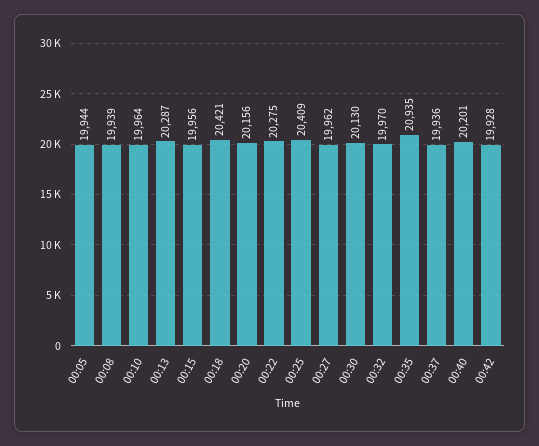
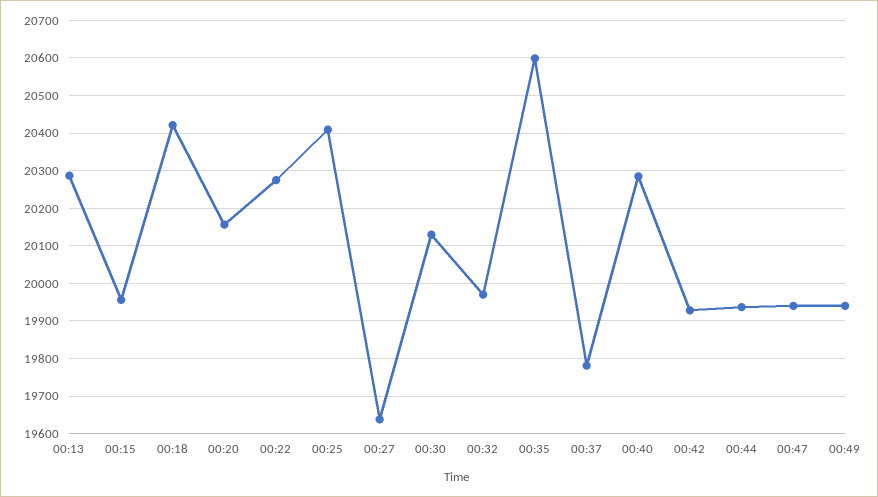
00:05: 19944 -> none
00:08: 19939 -> none
00:10: 19964 -> none
00:27: 19962 -> 19640
00:35: 20935 -> 20600
00:37: 19936 -> 19780
00:40: 20201 -> 20280
00:44: none -> 19940
00:47: none -> 19940
00:49: none -> 19940

